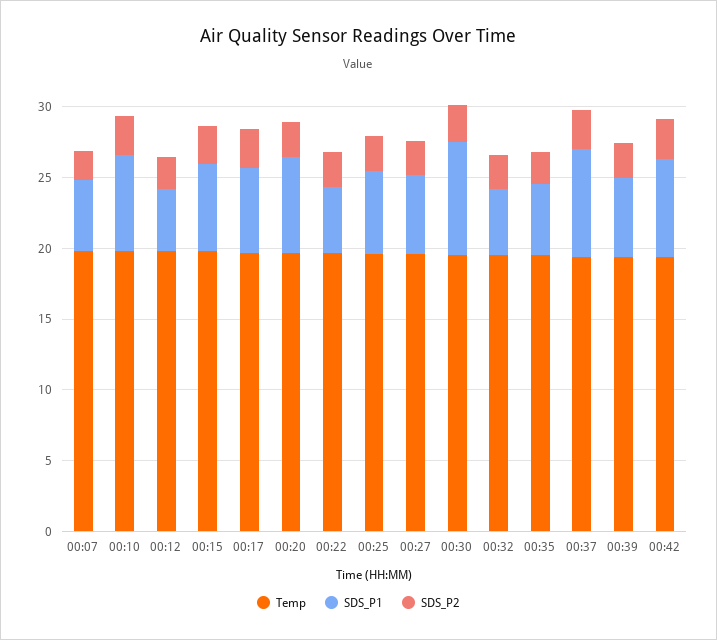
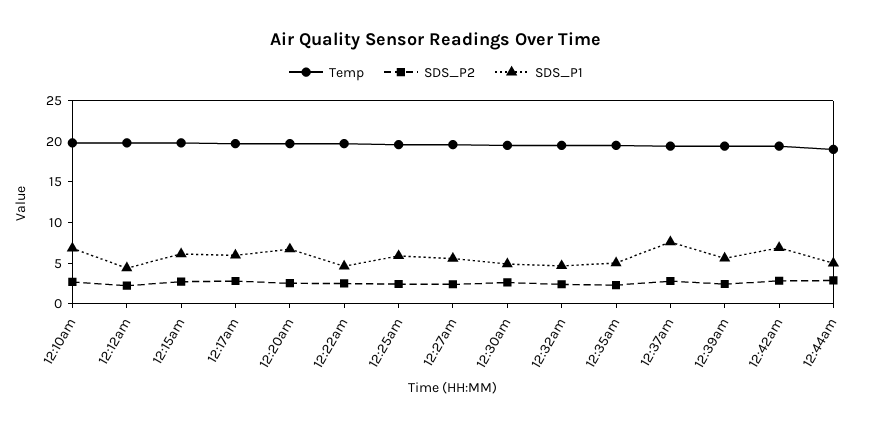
Temp, 00:07: 20 -> none
SDS_P1, 00:07: 5 -> none
SDS_P2, 00:07: 2 -> none
SDS_P1, 00:30: 8 -> 5
Temp, 12:44am: none -> 19
SDS_P2, 12:44am: none -> 3
SDS_P1, 12:44am: none -> 5

